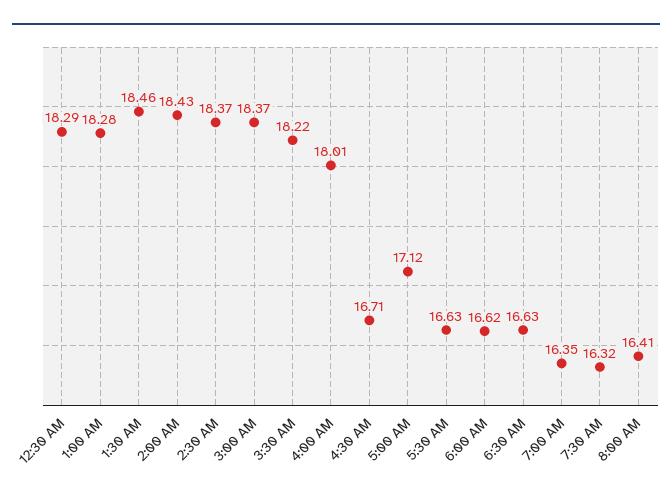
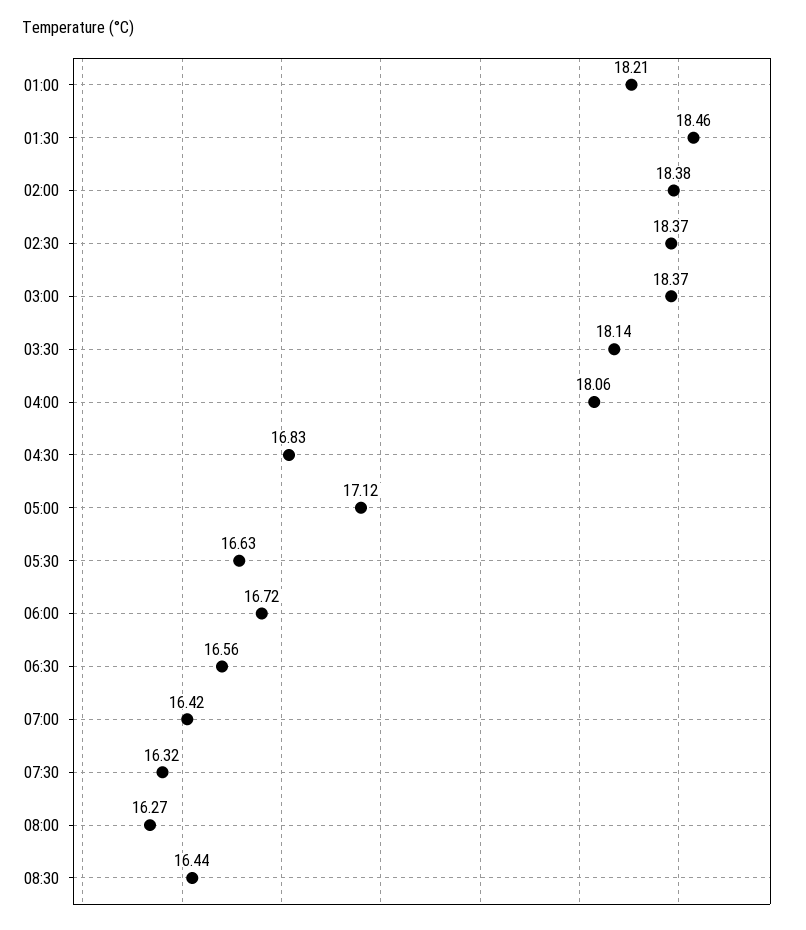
12:30 AM: 18.29 -> none
1:00 AM: 18.28 -> 18.21
2:00 AM: 18.43 -> 18.38
3:30 AM: 18.22 -> 18.14
4:00 AM: 18.01 -> 18.06
4:30 AM: 16.71 -> 16.83
6:00 AM: 16.62 -> 16.72
6:30 AM: 16.63 -> 16.56
7:00 AM: 16.35 -> 16.42
8:00 AM: 16.41 -> 16.27
08:30: none -> 16.44

